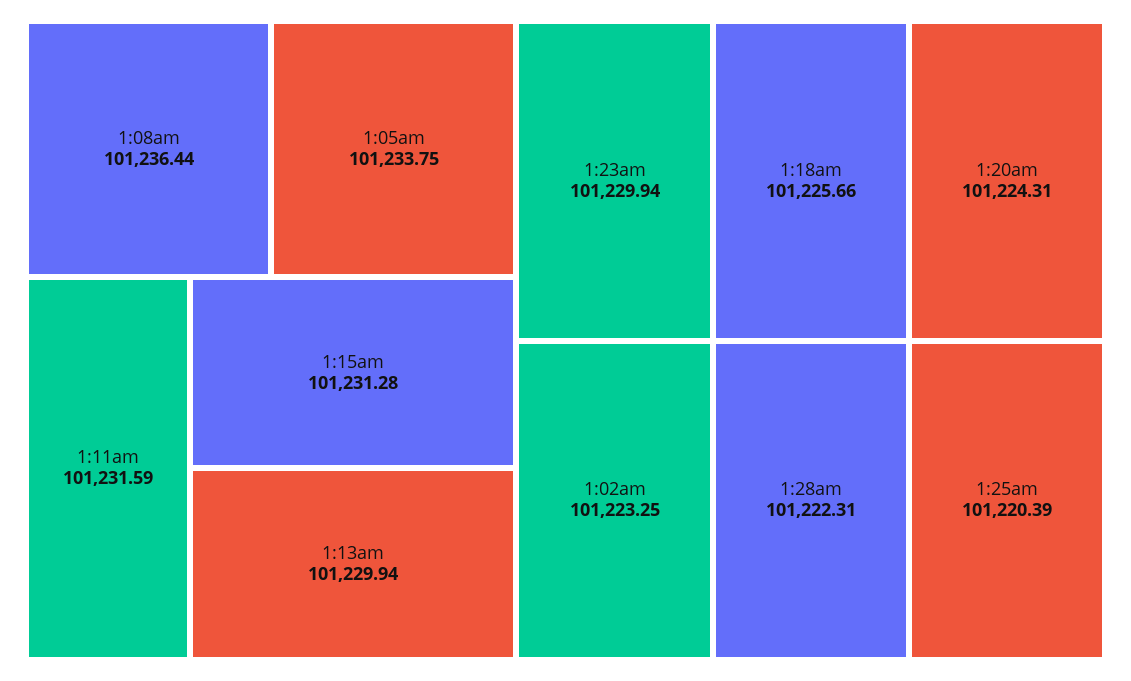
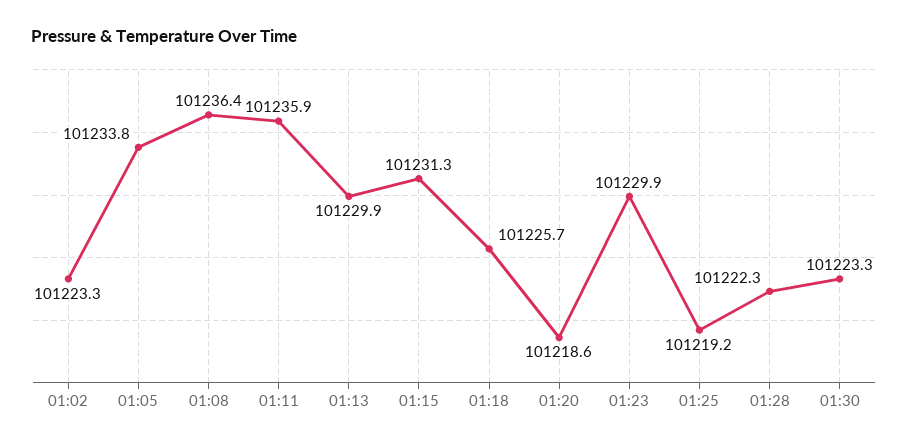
1:11am: 101231.59 -> 101235.9
1:20am: 101224.31 -> 101218.6
1:25am: 101220.39 -> 101219.2
01:30: none -> 101223.3

